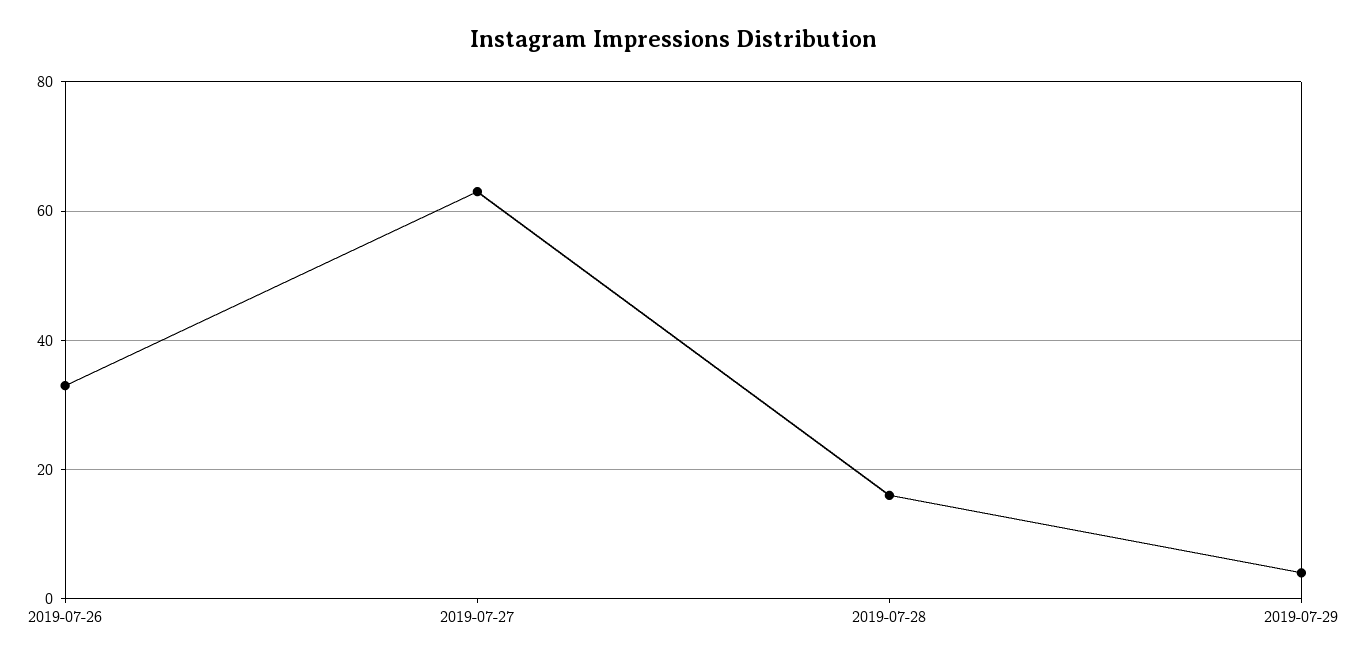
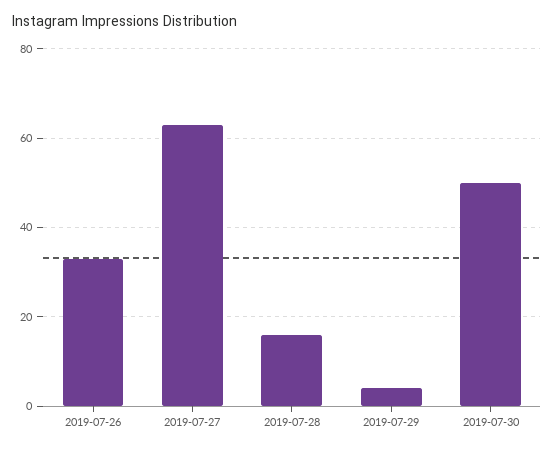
2019-07-30: none -> 50

